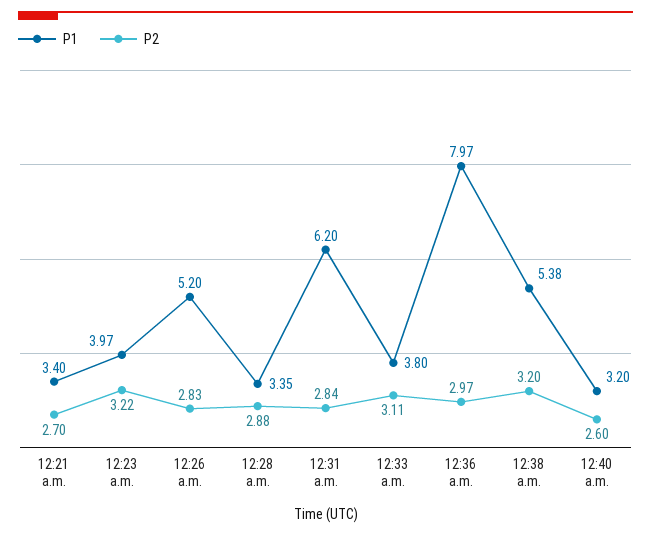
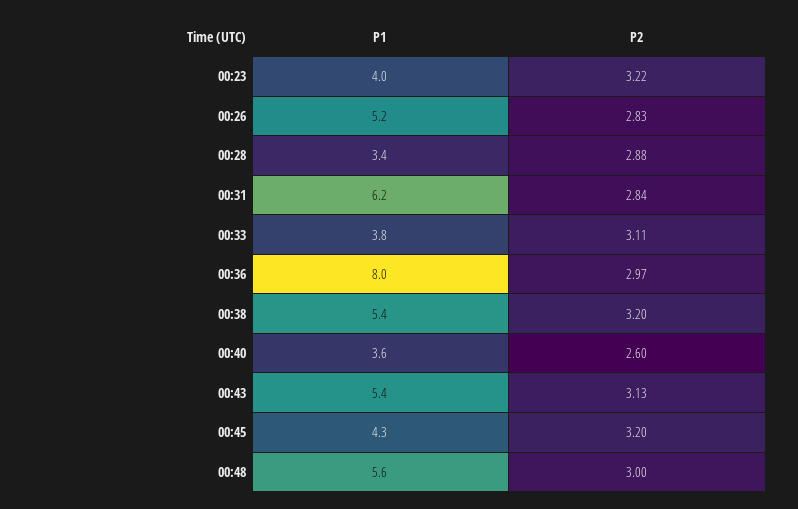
P1, 12:21 a.m.: 3.4 -> none
P2, 12:21 a.m.: 2.7 -> none
P1, 12:40 a.m.: 3.2 -> 3.6
P1, 00:43: none -> 5.4
P2, 00:43: none -> 3.13
P1, 00:45: none -> 4.3
P2, 00:45: none -> 3.2
P1, 00:48: none -> 5.6
P2, 00:48: none -> 3

